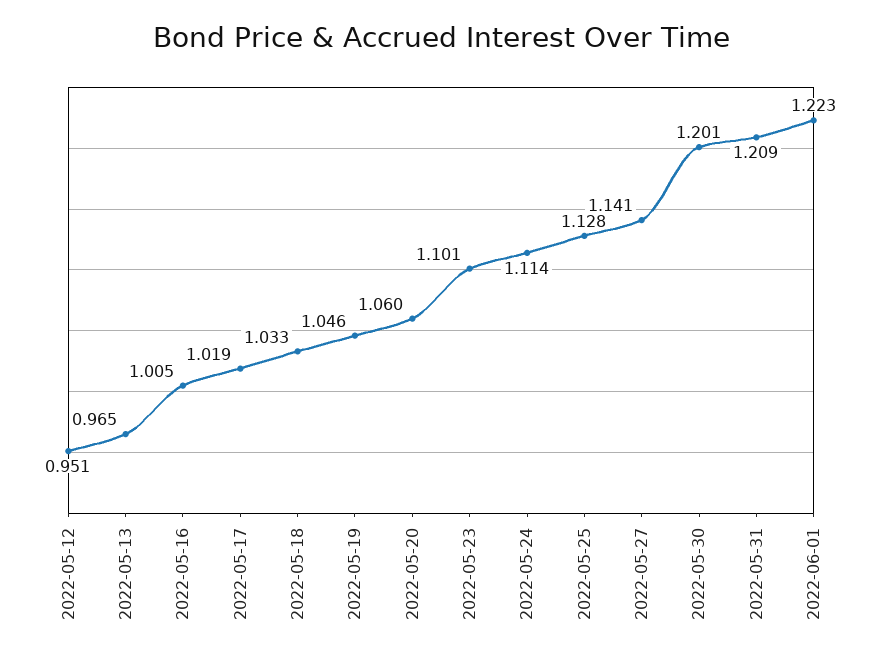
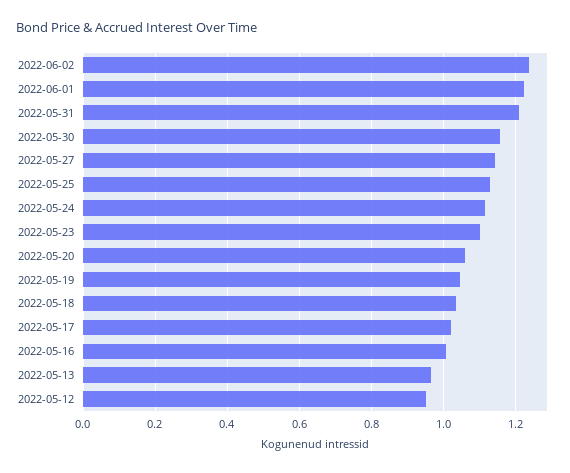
2022-05-30: 1.201 -> 1.16
2022-06-02: none -> 1.24

